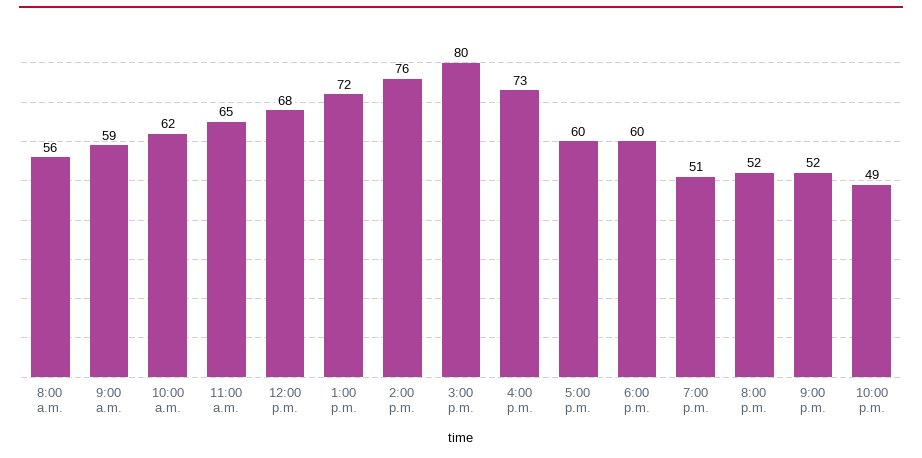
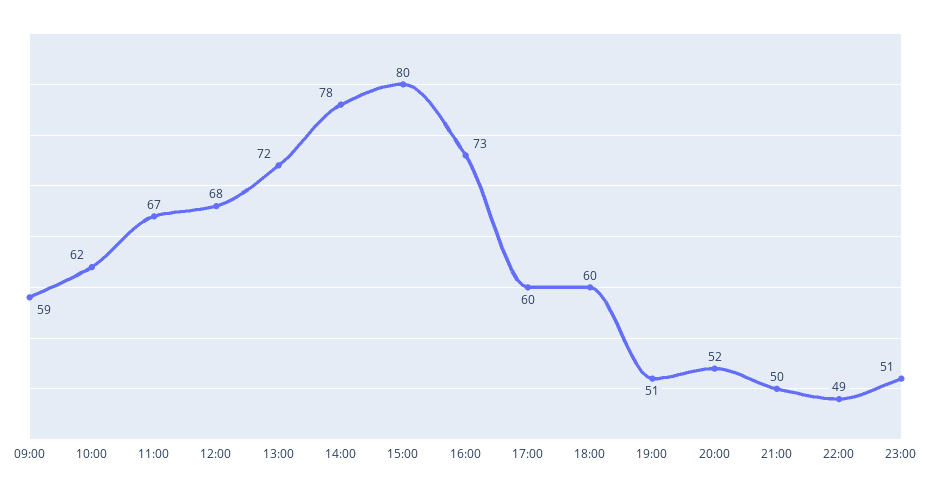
8:00 a.m.: 56 -> none
11:00 a.m.: 65 -> 67
2:00 p.m.: 76 -> 78
9:00 p.m.: 52 -> 50
23:00: none -> 51

